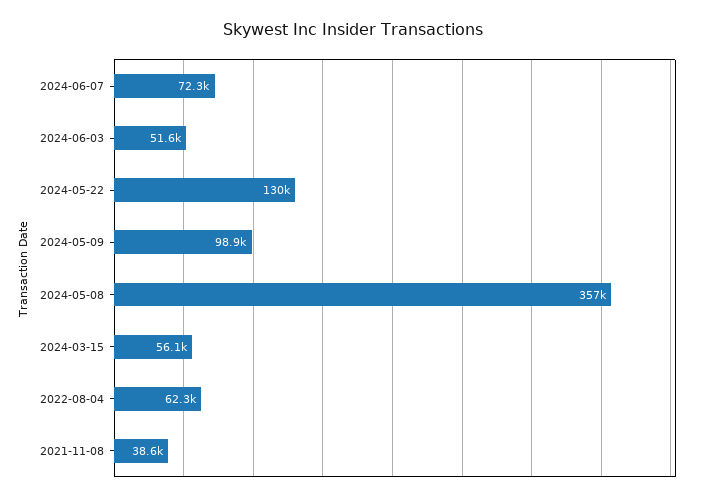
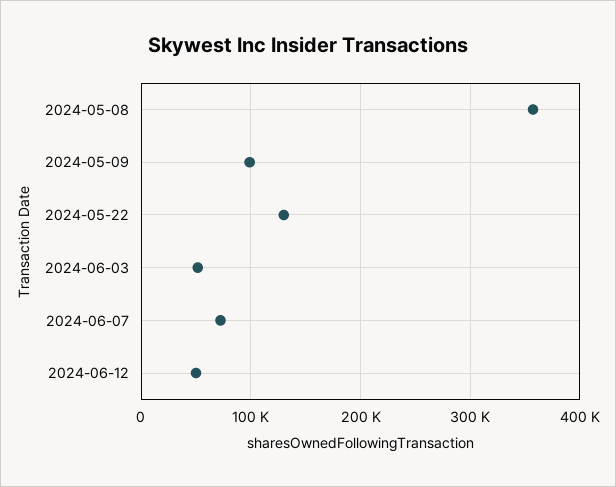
2024-03-15: 56100 -> none
2022-08-04: 62300 -> none
2021-11-08: 38600 -> none
2024-06-12: none -> 50000

